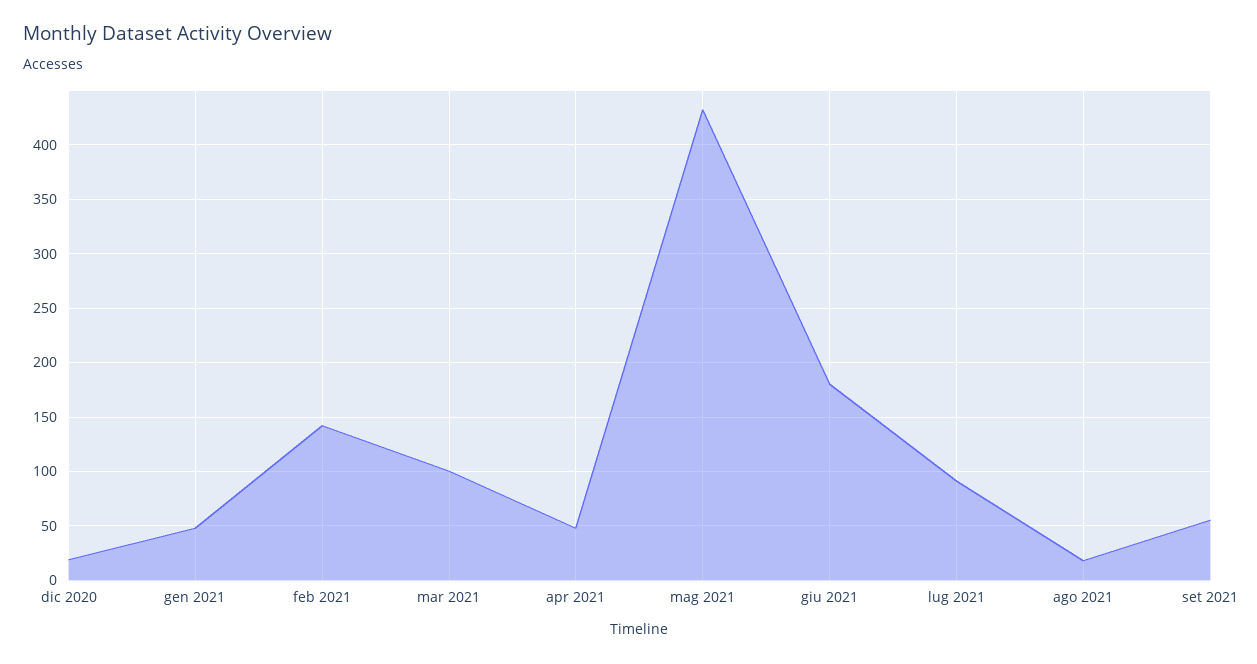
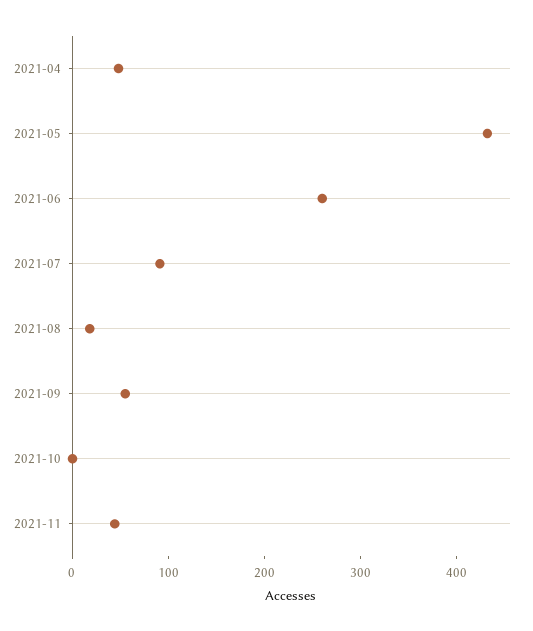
dic 2020: 20 -> none
gen 2021: 50 -> none
feb 2021: 140 -> none
mar 2021: 100 -> none
giu 2021: 180 -> 260
2021-10: none -> 0
2021-11: none -> 40

